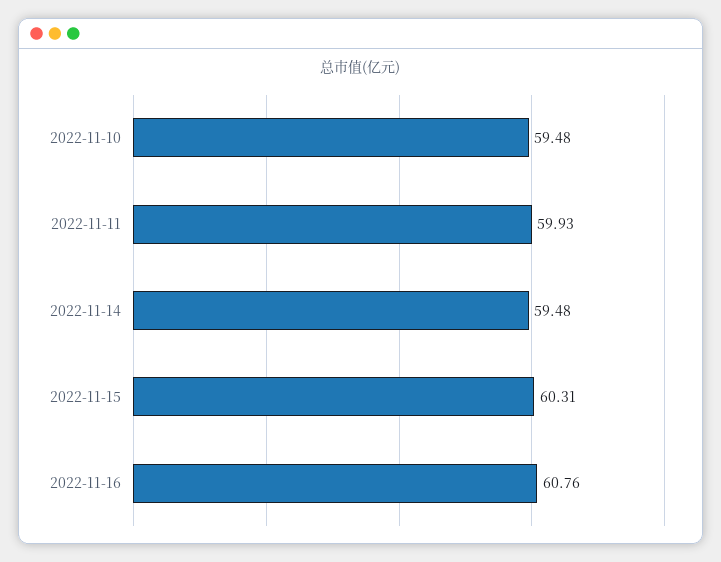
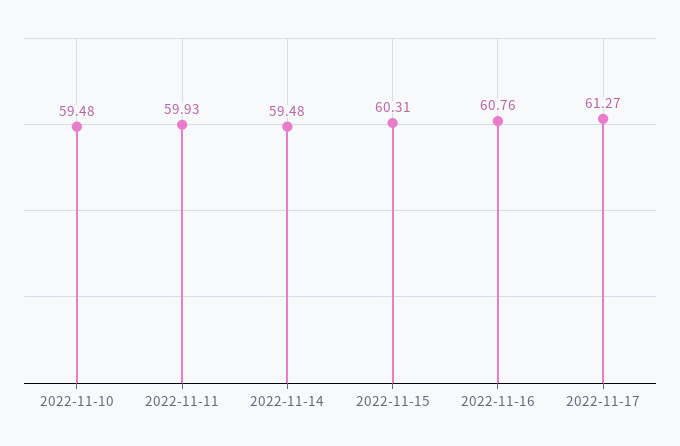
2022-11-17: none -> 61.27

